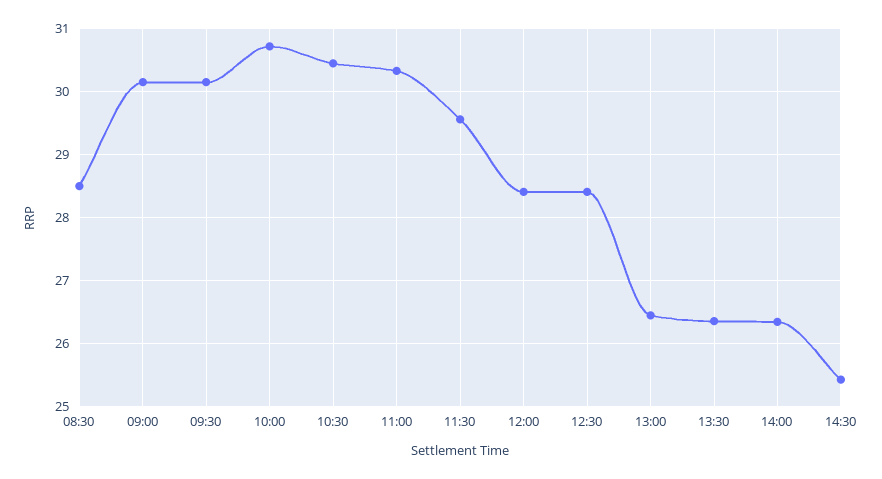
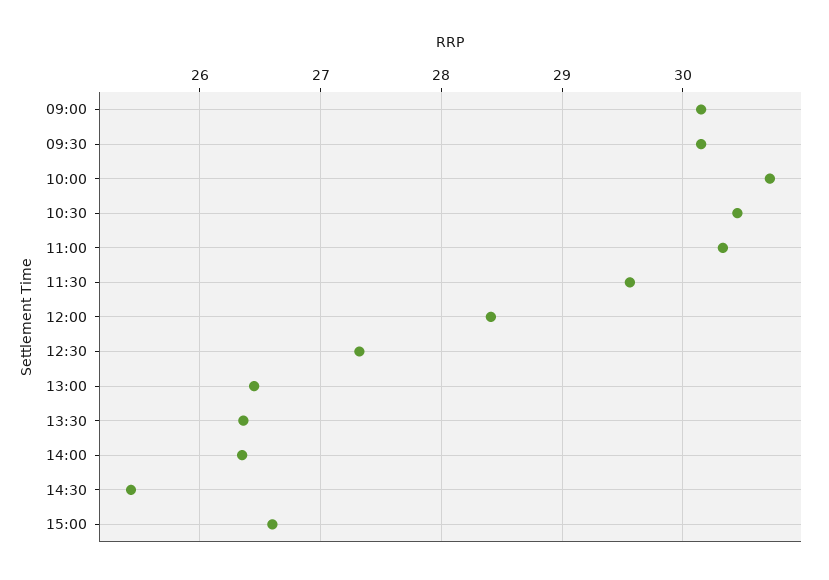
08:30: 28.5 -> none
12:30: 28.4 -> 27.3
15:00: none -> 26.6

